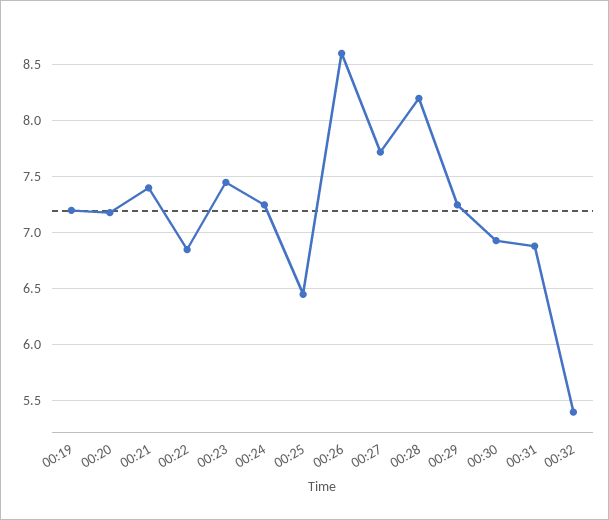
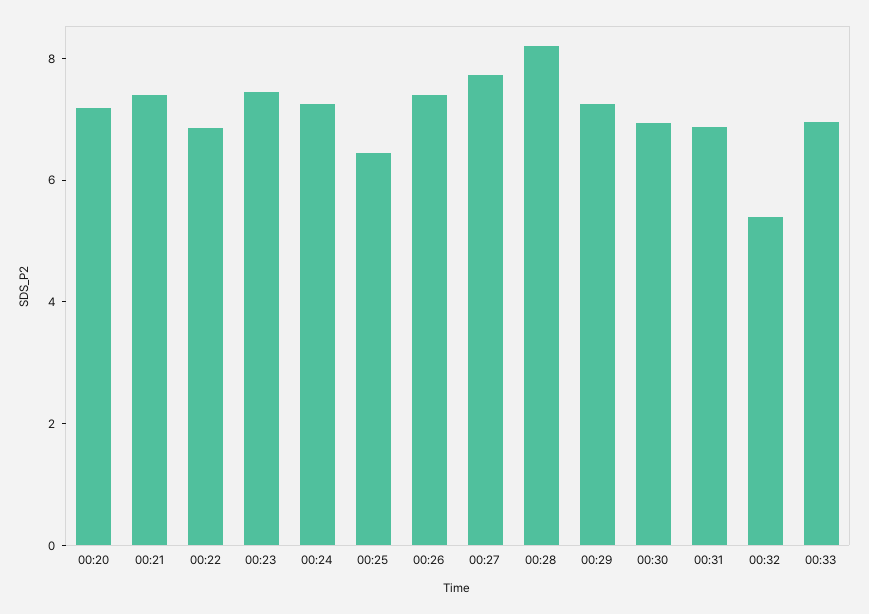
00:19: 7.2 -> none
00:26: 8.6 -> 7.5
00:33: none -> 7

